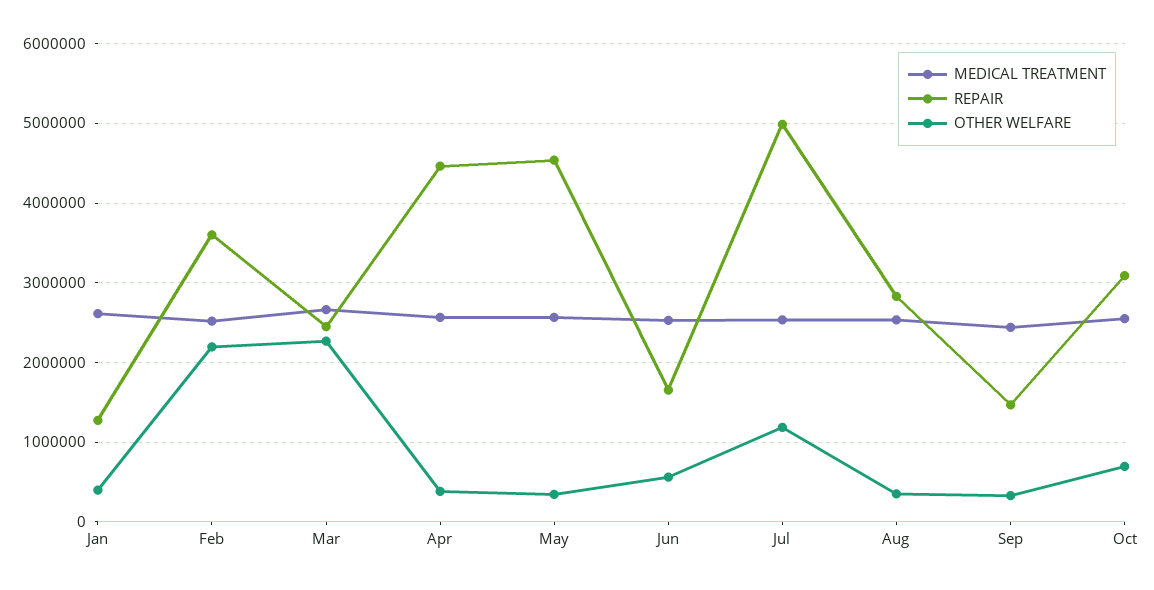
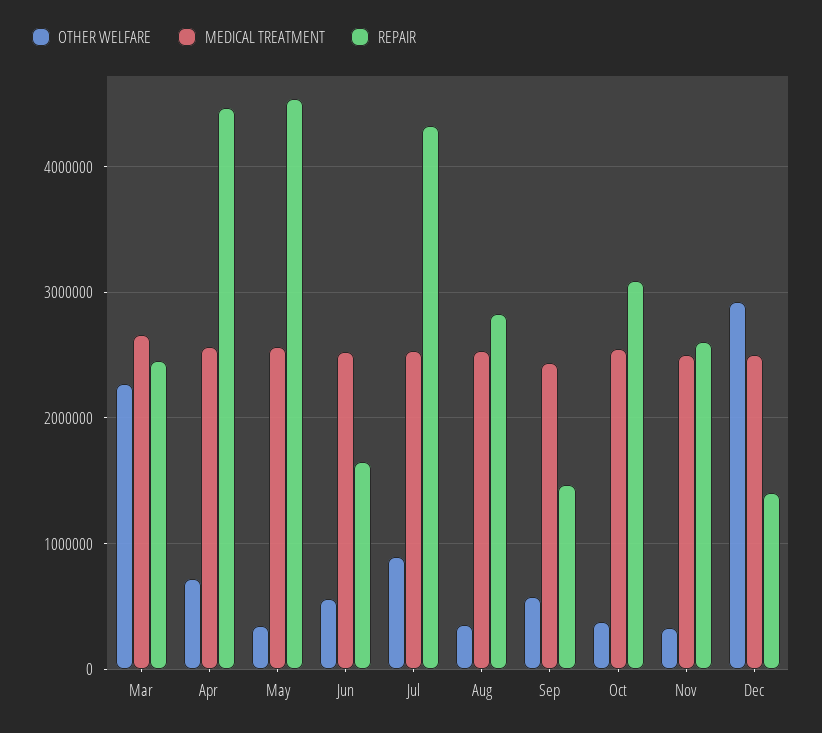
MEDICAL TREATMENT, Jan: 2600000 -> none
REPAIR, Jan: 1300000 -> none
OTHER WELFARE, Jan: 400000 -> none
MEDICAL TREATMENT, Feb: 2500000 -> none
REPAIR, Feb: 3600000 -> none
OTHER WELFARE, Feb: 2200000 -> none
OTHER WELFARE, Apr: 400000 -> 700000
REPAIR, Jul: 5000000 -> 4300000
OTHER WELFARE, Jul: 1200000 -> 900000
OTHER WELFARE, Sep: 300000 -> 600000
OTHER WELFARE, Oct: 700000 -> 400000
OTHER WELFARE, Nov: none -> 300000
MEDICAL TREATMENT, Nov: none -> 2500000
REPAIR, Nov: none -> 2600000
OTHER WELFARE, Dec: none -> 2900000
MEDICAL TREATMENT, Dec: none -> 2500000
REPAIR, Dec: none -> 1400000

